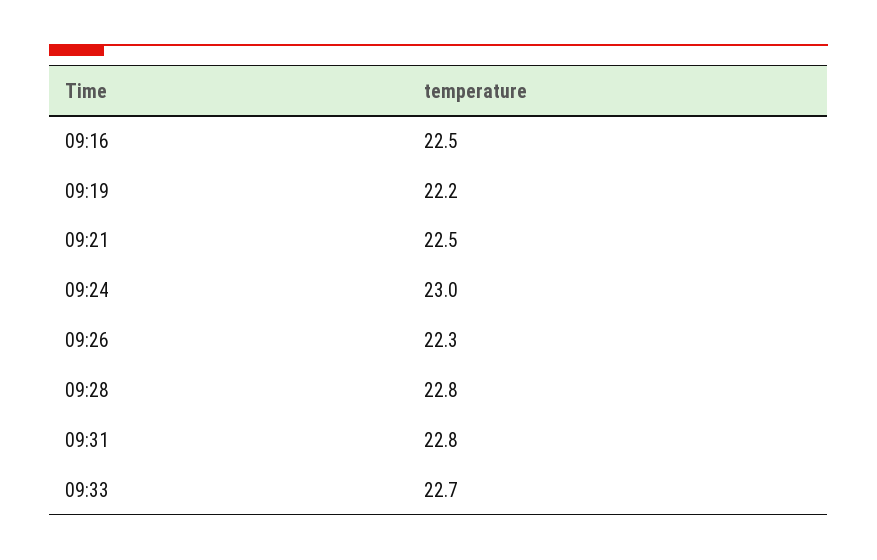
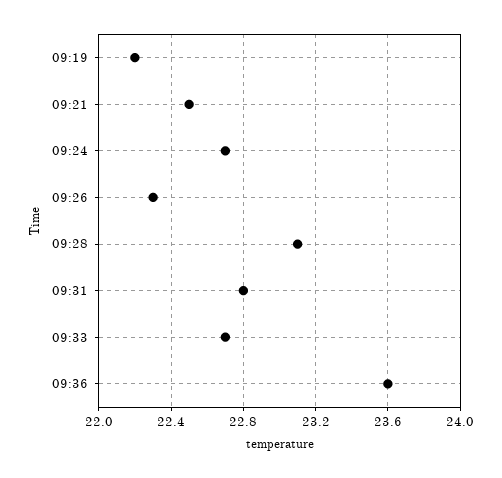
09:16: 22.5 -> none
09:24: 23 -> 22.7
09:28: 22.8 -> 23.1
09:36: none -> 23.6

